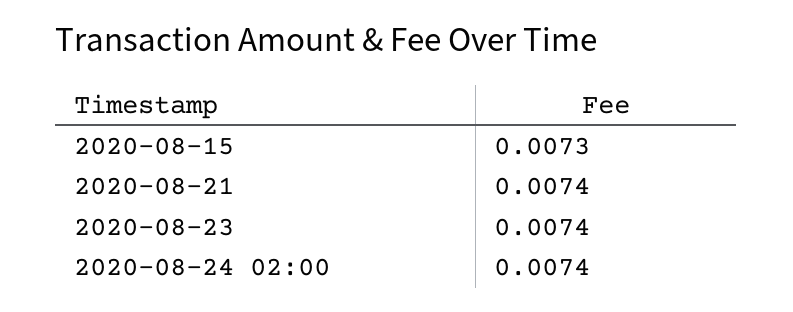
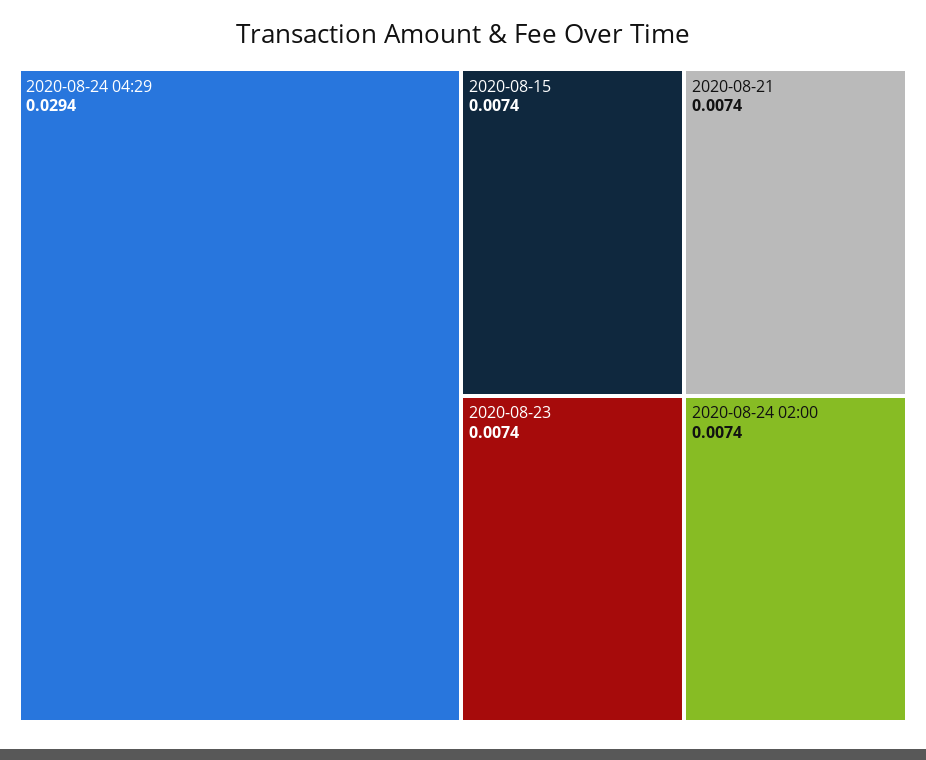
2020-08-15: 0.0073 -> 0.0074
2020-08-24 04:29: none -> 0.0294

